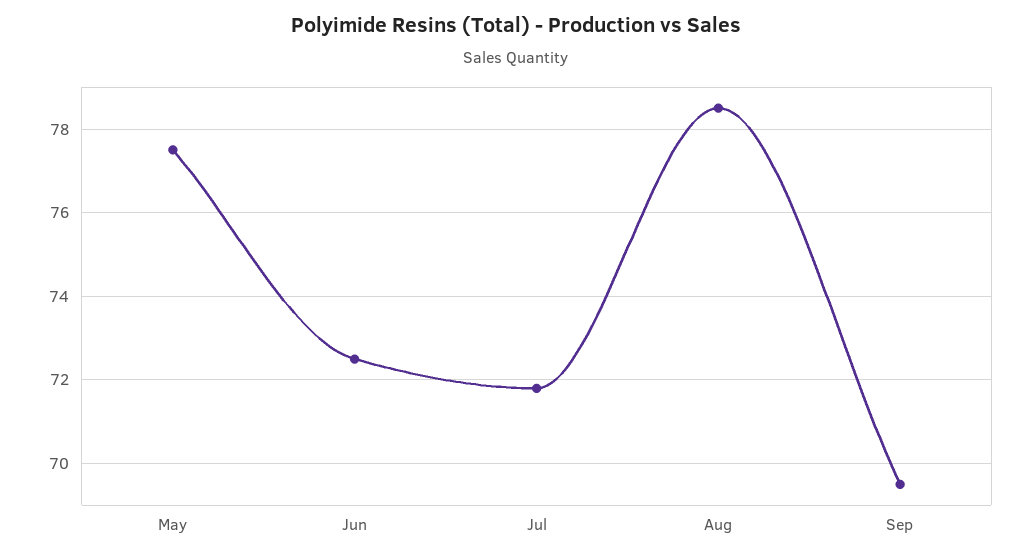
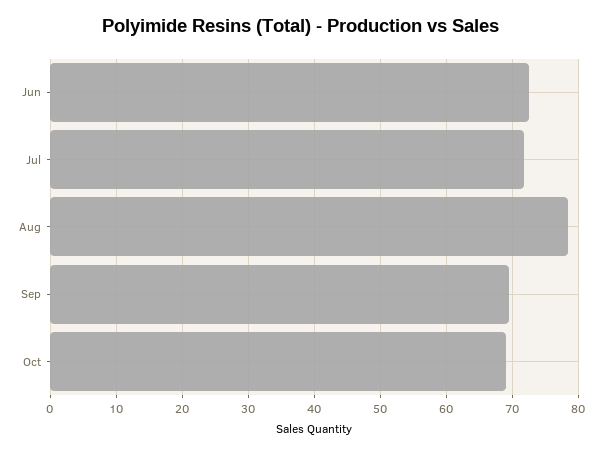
May: 77.5 -> none
Oct: none -> 69

